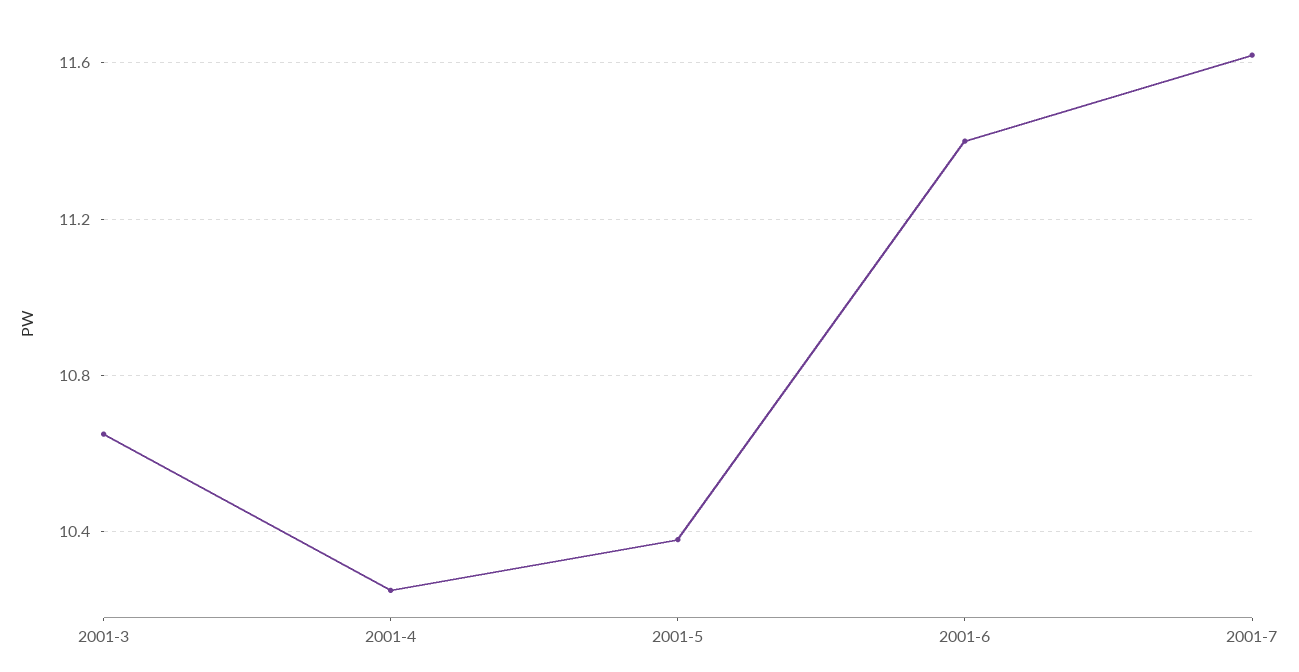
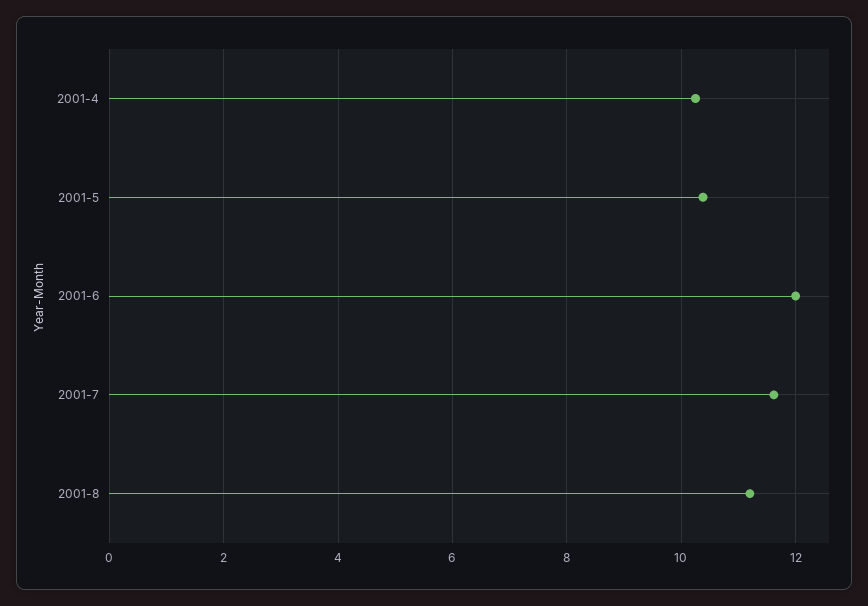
2001-3: 10.65 -> none
2001-6: 11.4 -> 12
2001-8: none -> 11.2

